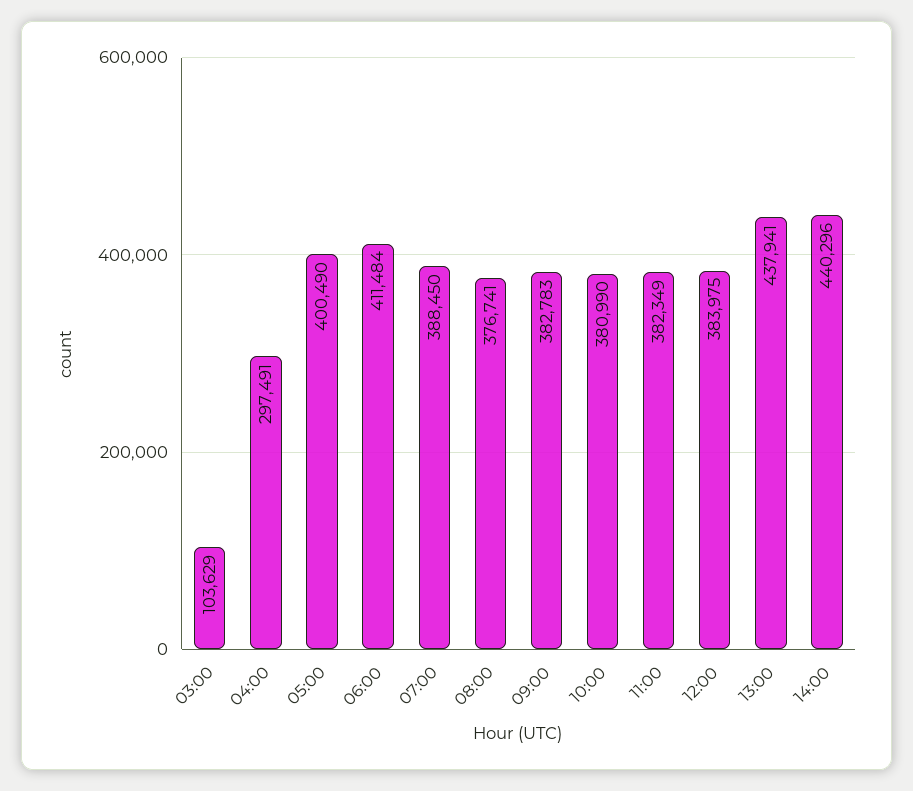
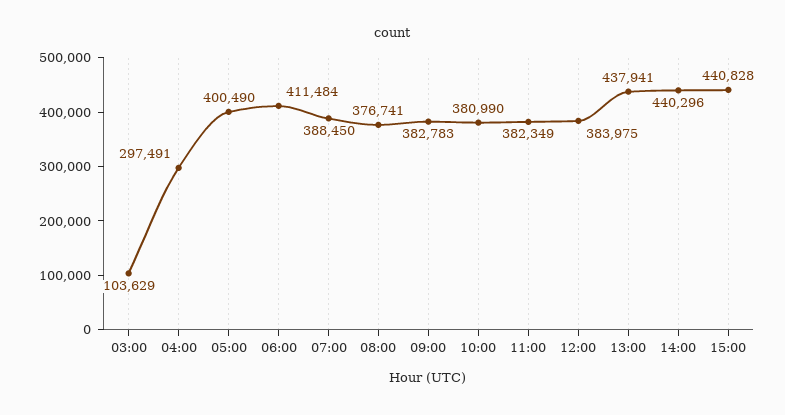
15:00: none -> 440828

